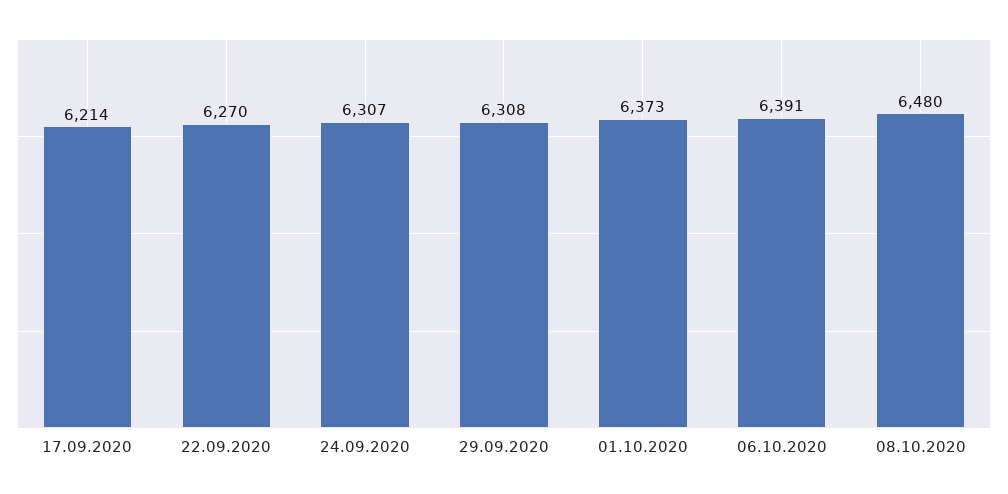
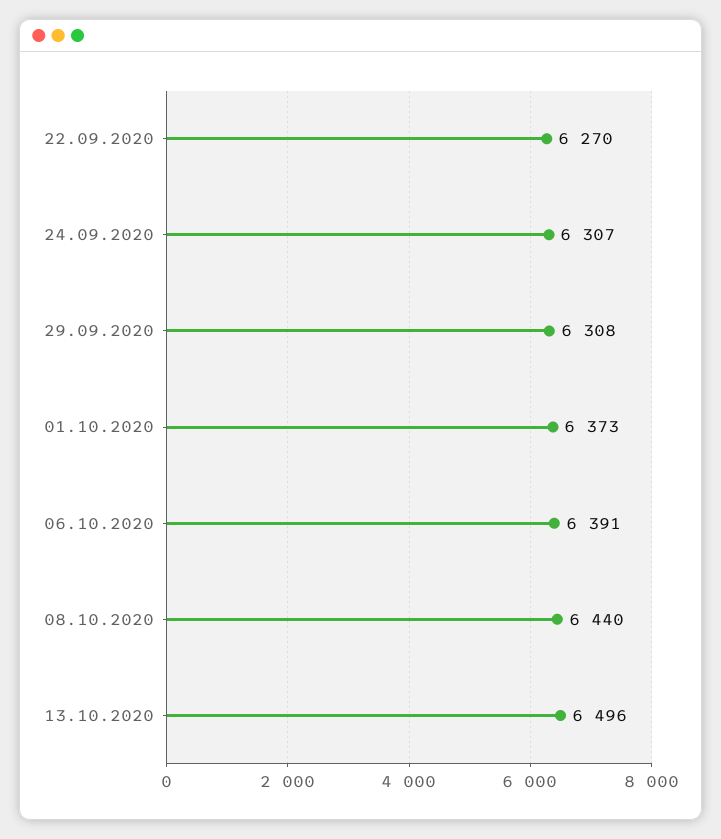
17.09.2020: 6214 -> none
08.10.2020: 6480 -> 6440
13.10.2020: none -> 6496

